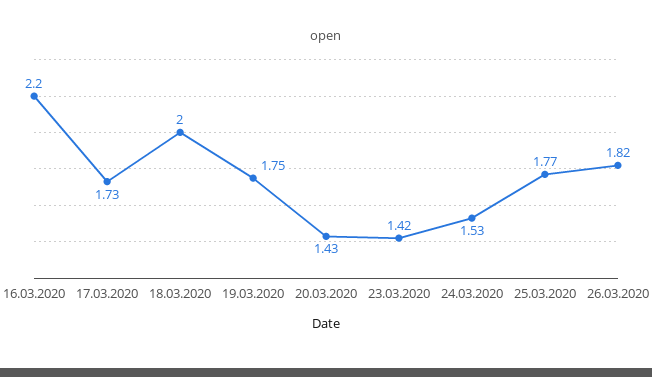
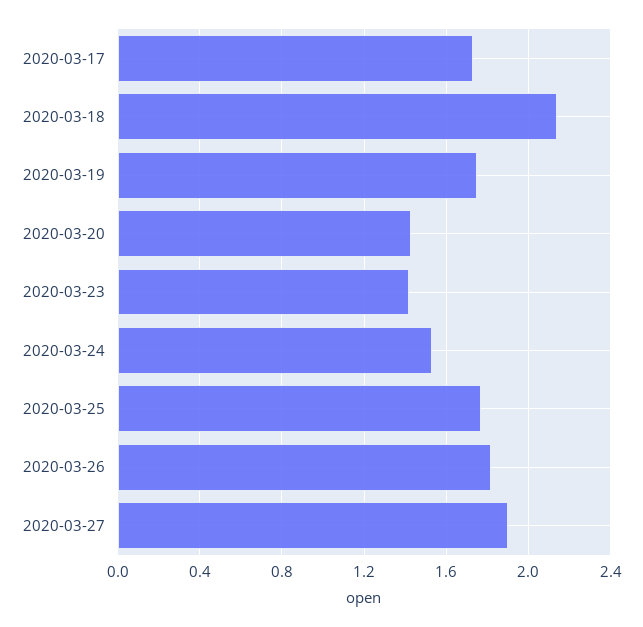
16.03.2020: 2.2 -> none
18.03.2020: 2 -> 2.15
2020-03-27: none -> 1.9

